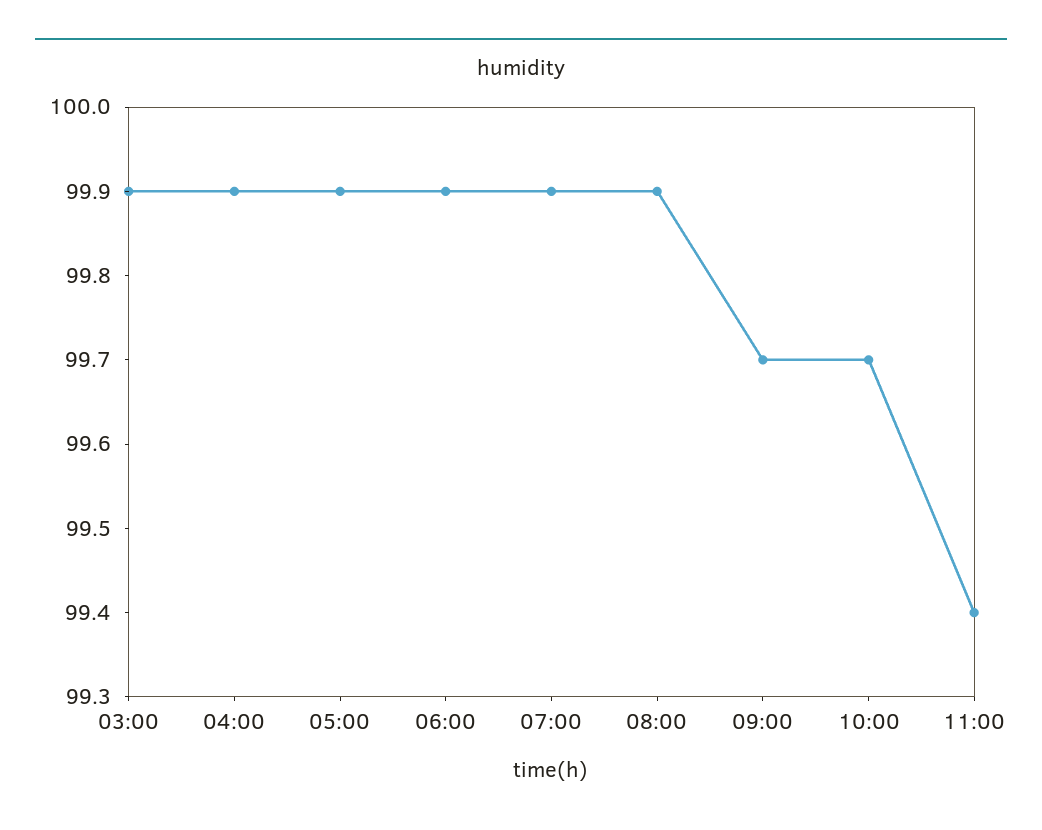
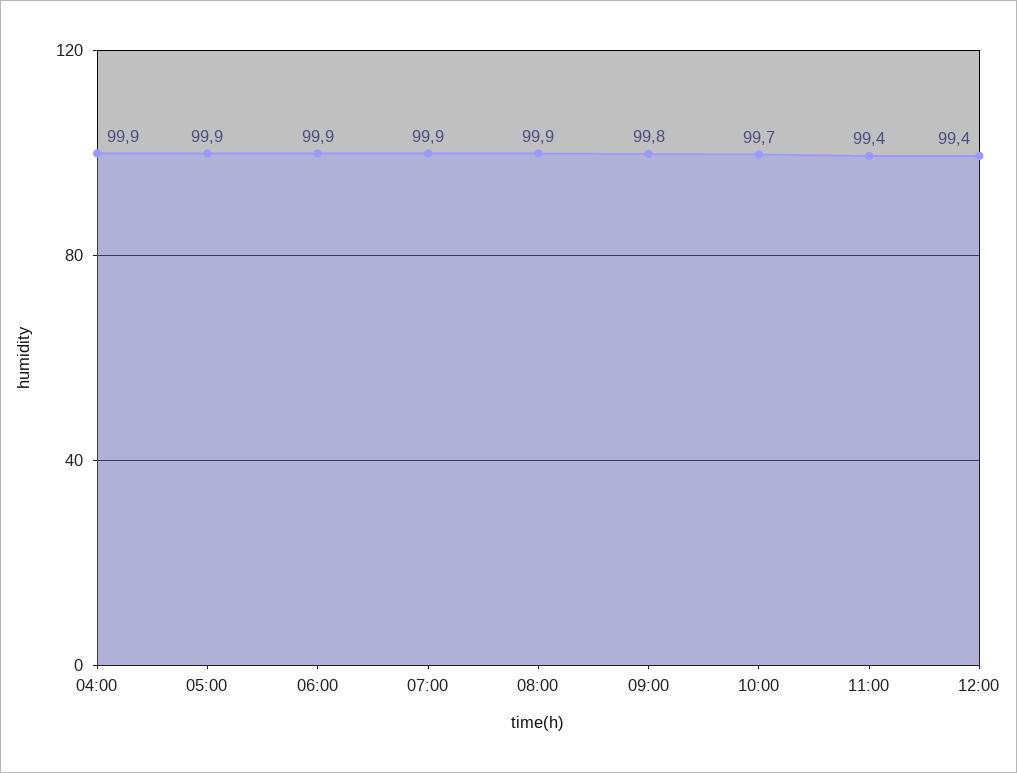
03:00: 99.9 -> none
09:00: 99.7 -> 99.8
12:00: none -> 99.4

